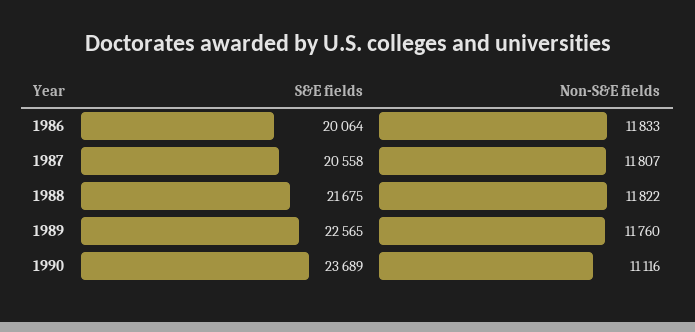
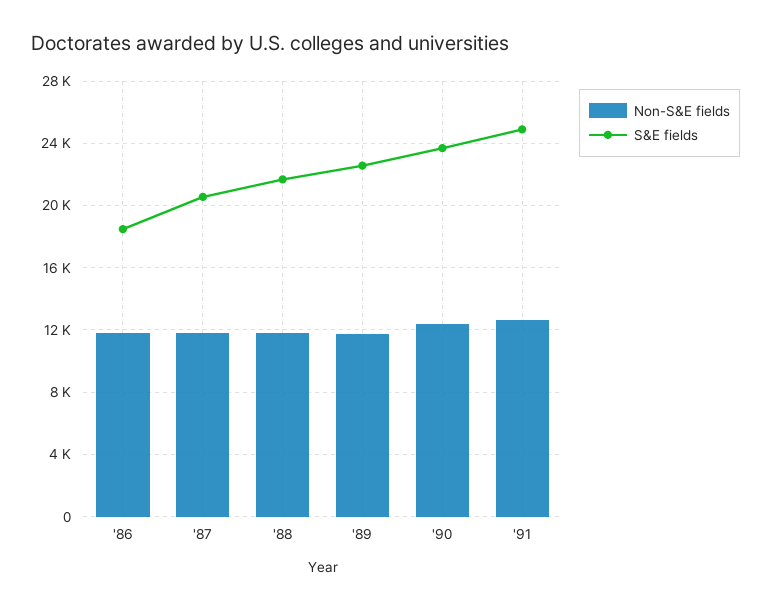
S&E fields, 1986: 20064 -> 18500
Non-S&E fields, 1990: 11116 -> 12500
Non-S&E fields, '91: none -> 12500
S&E fields, '91: none -> 25000

